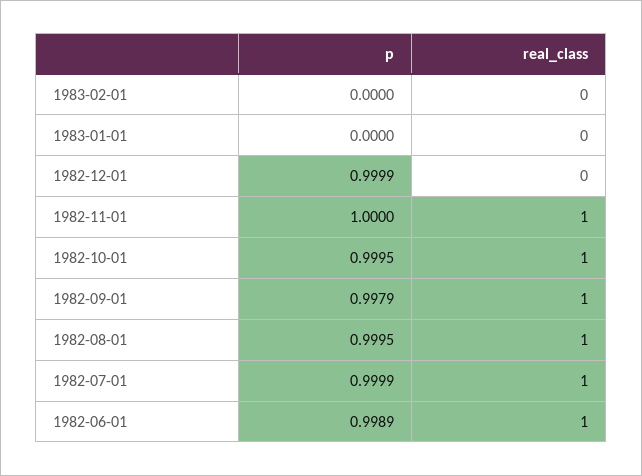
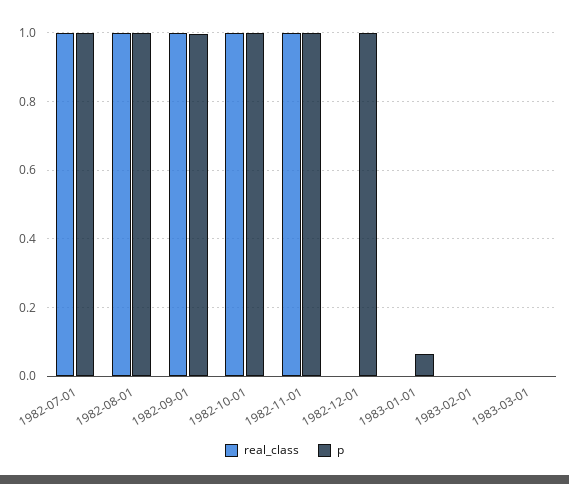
p, 1983-01-01: 0 -> 0.06
p, 1982-06-01: 0.9989 -> none
real_class, 1982-06-01: 1 -> none
real_class, 1983-03-01: none -> 0
p, 1983-03-01: none -> 0

